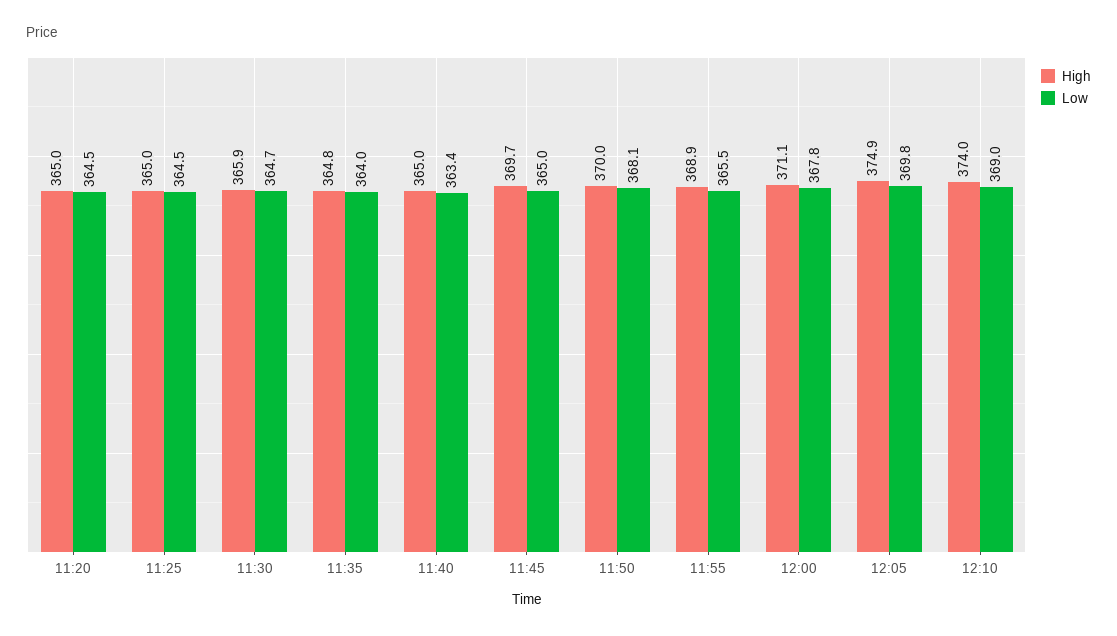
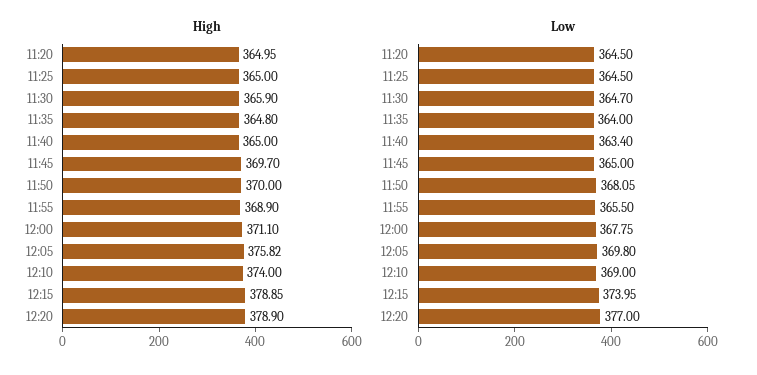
High, 12:05: 374.9 -> 375.82
High, 12:15: none -> 378.85
High, 12:20: none -> 378.9
Low, 12:15: none -> 373.95
Low, 12:20: none -> 377

